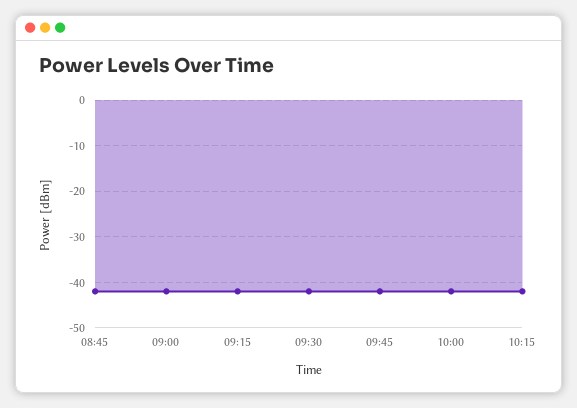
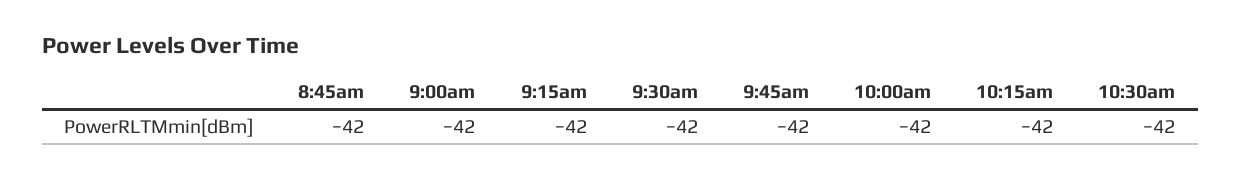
10:30am: none -> -42

